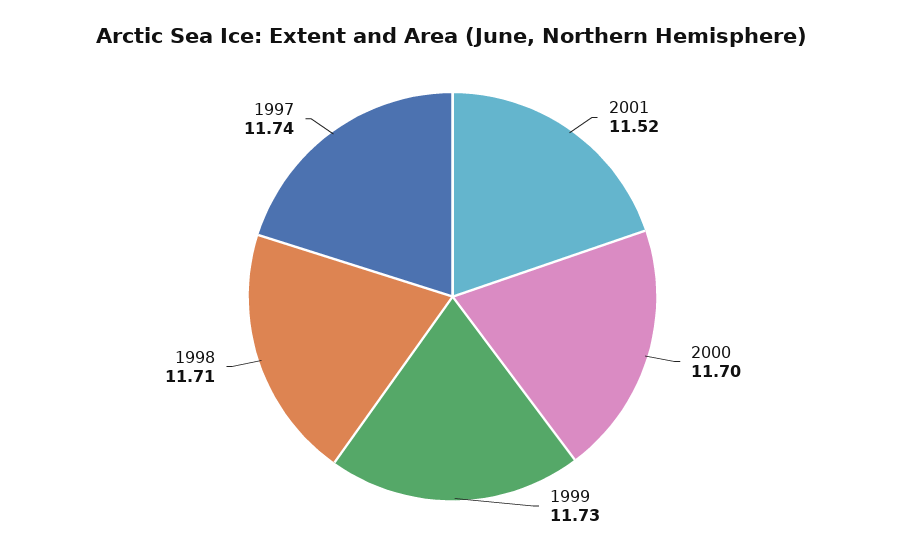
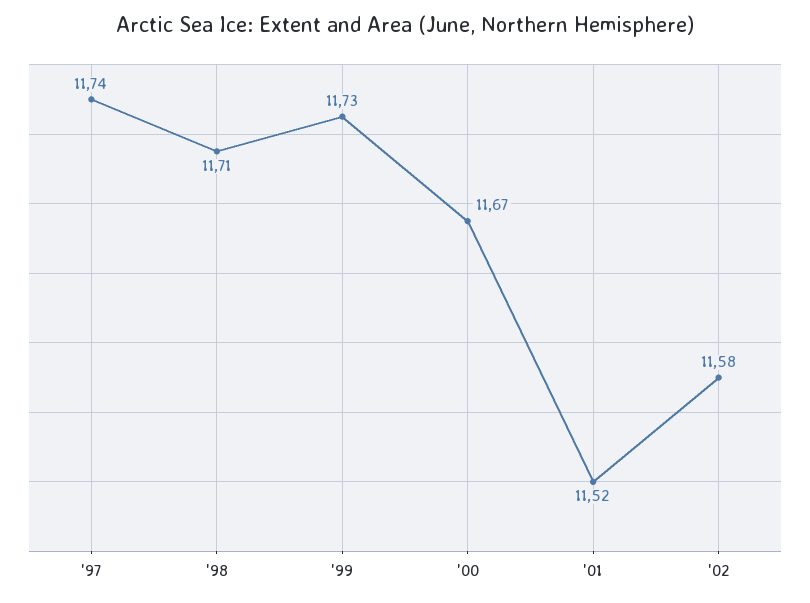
2000: 11.7 -> 11.67
'02: none -> 11.58

